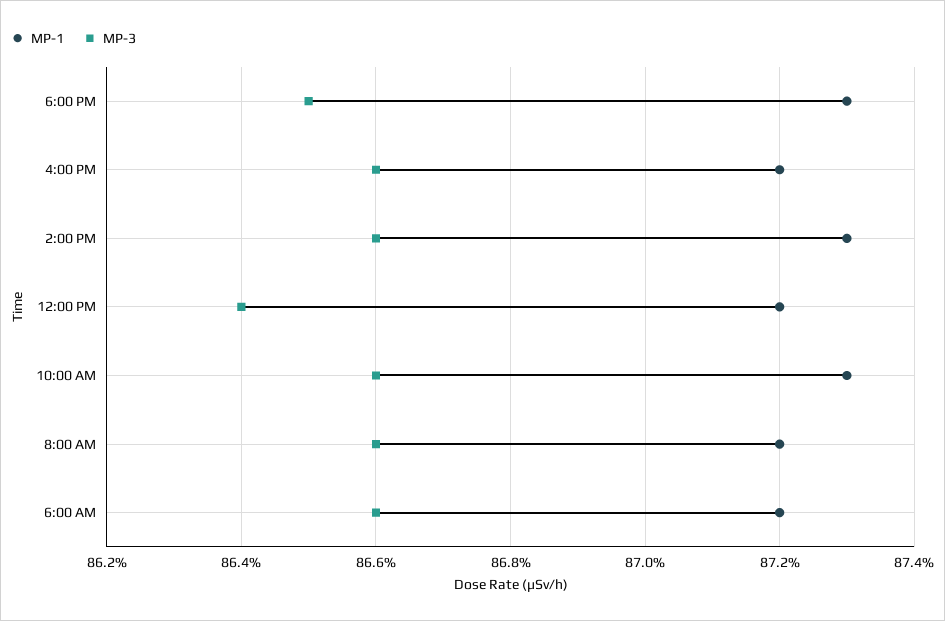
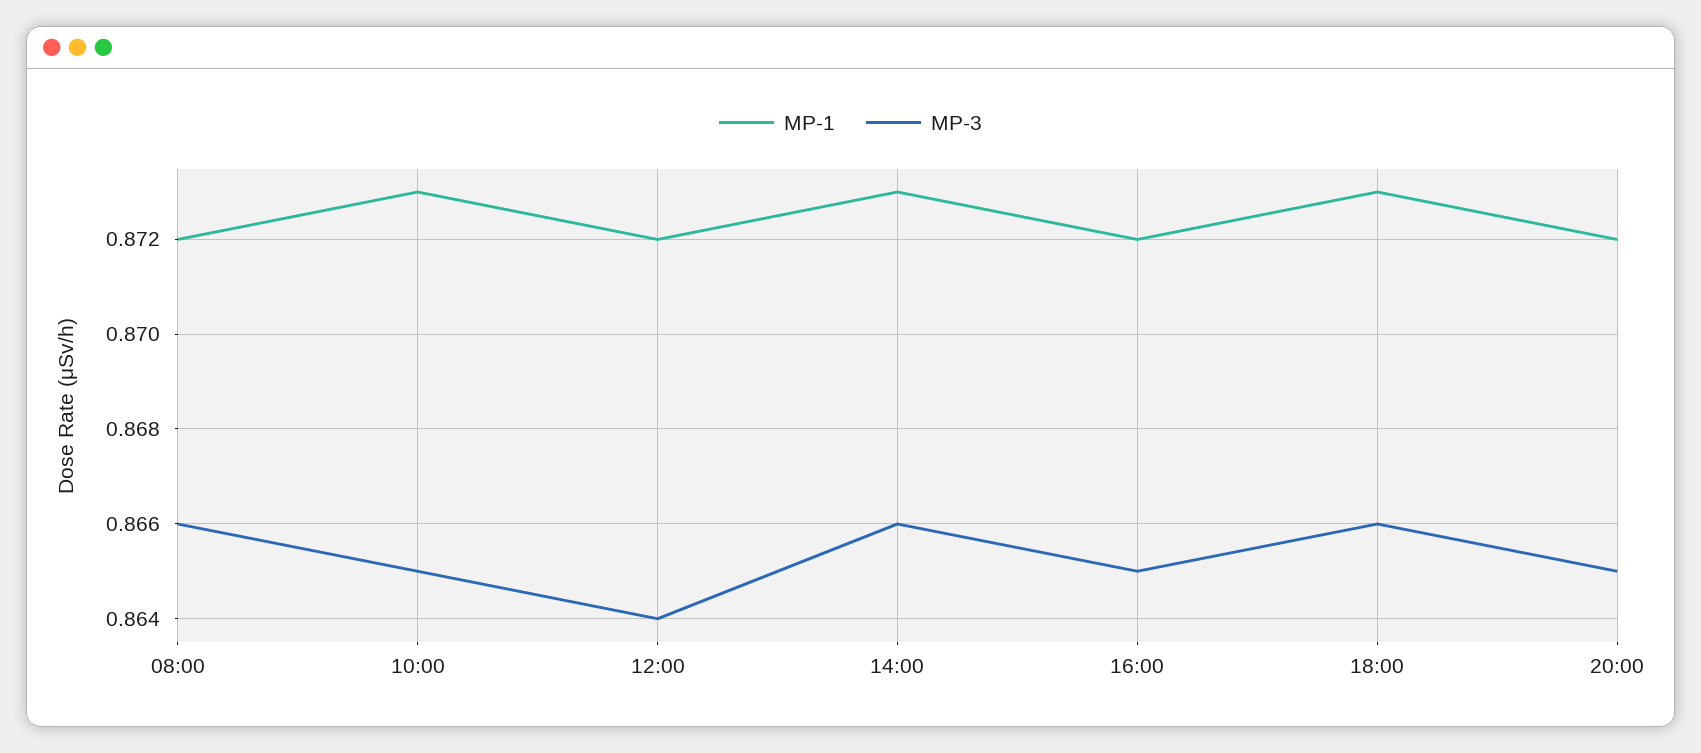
MP-3, 6:00 PM: 0.865 -> 0.866
MP-3, 4:00 PM: 0.866 -> 0.865
MP-3, 10:00 AM: 0.866 -> 0.865
MP-1, 6:00 AM: 0.872 -> none
MP-3, 6:00 AM: 0.866 -> none
MP-1, 20:00: none -> 0.872
MP-3, 20:00: none -> 0.865

